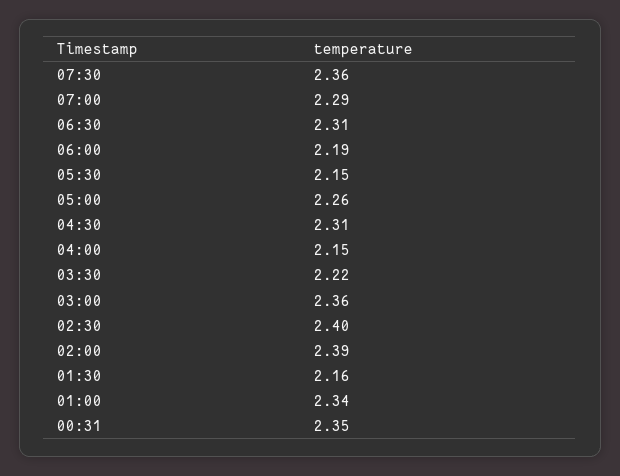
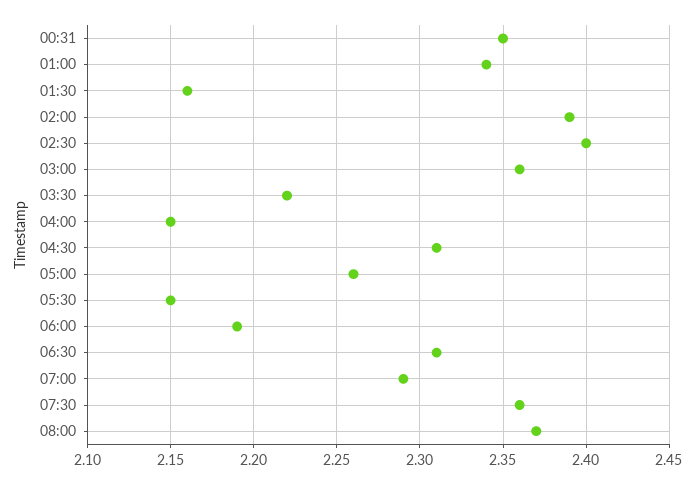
08:00: none -> 2.37

